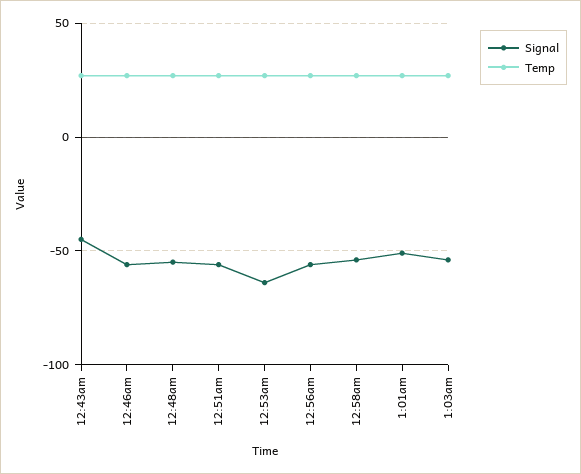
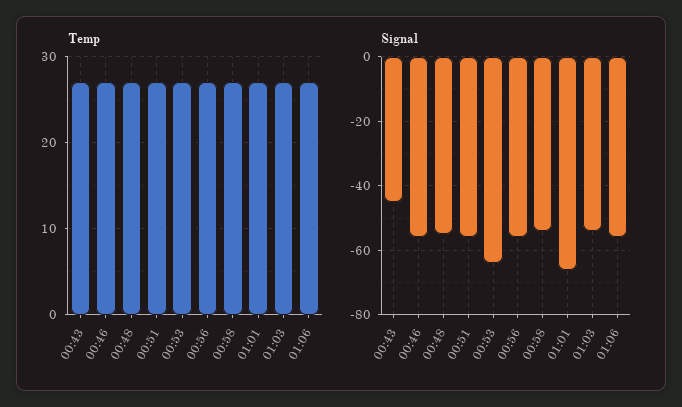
Signal, 1:01am: -50 -> -65
Temp, 01:06: none -> 27
Signal, 01:06: none -> -55

